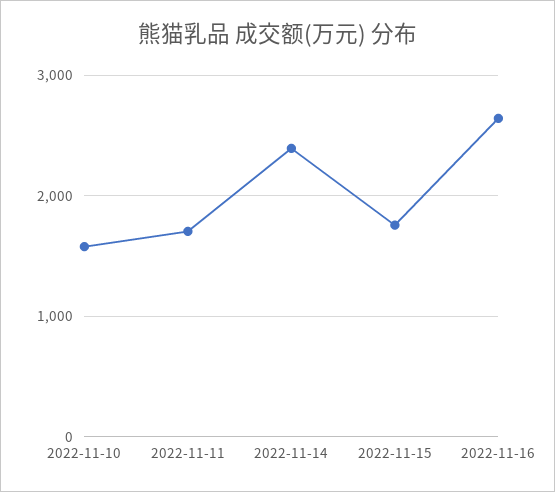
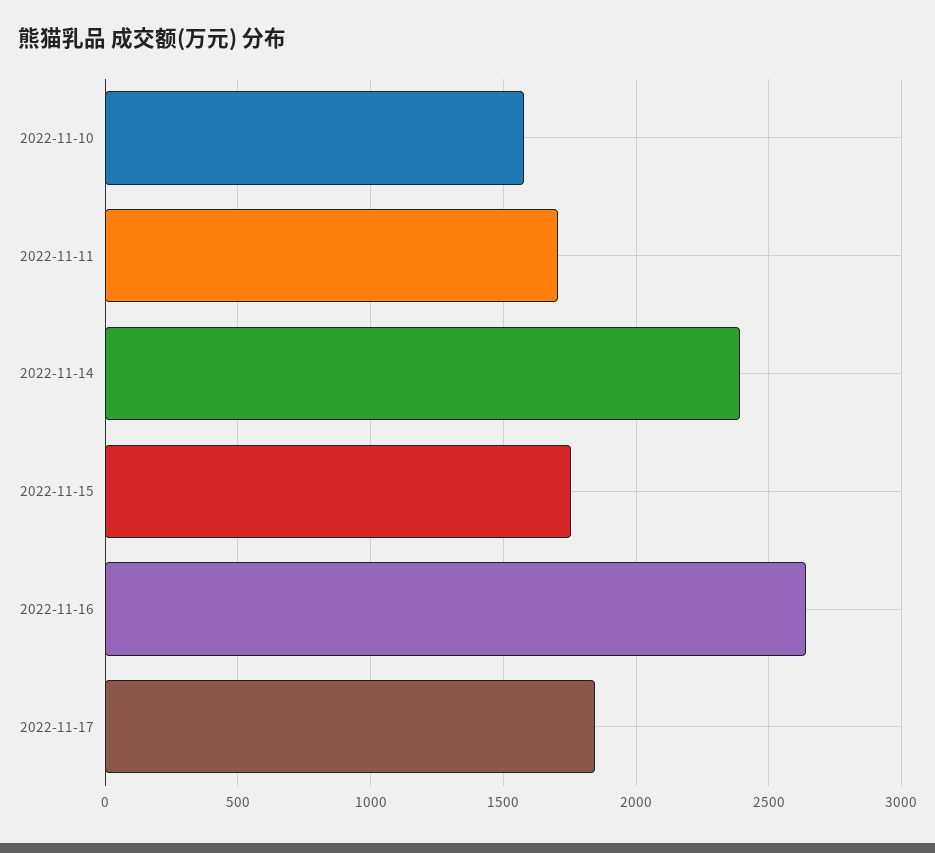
2022-11-17: none -> 1850

